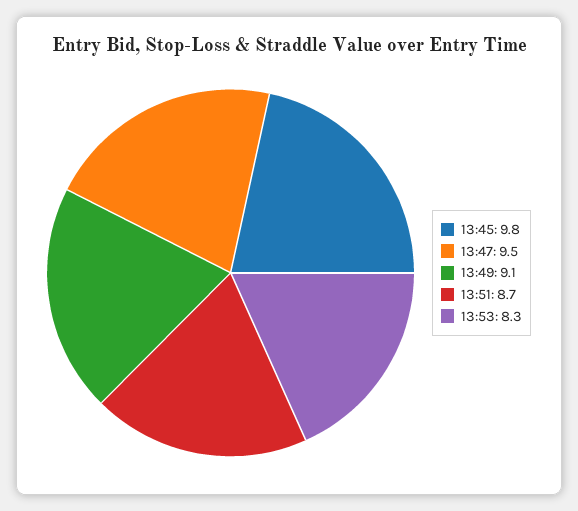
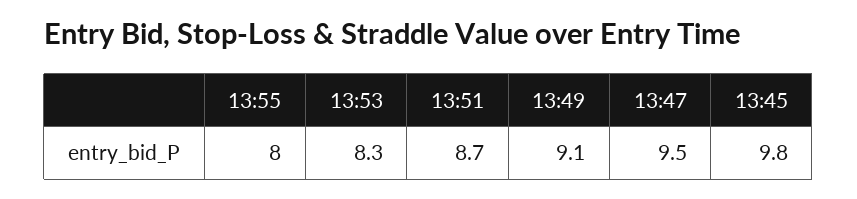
13:55: none -> 8

